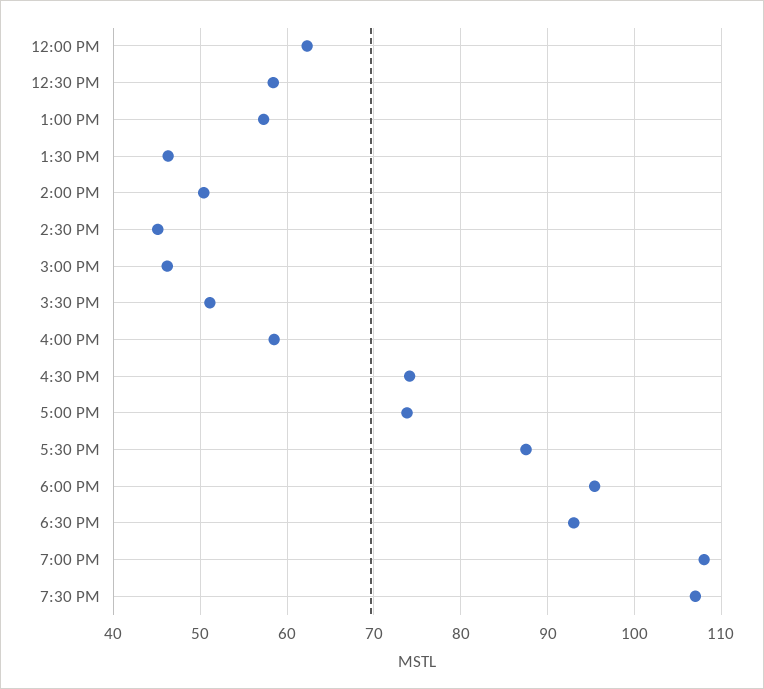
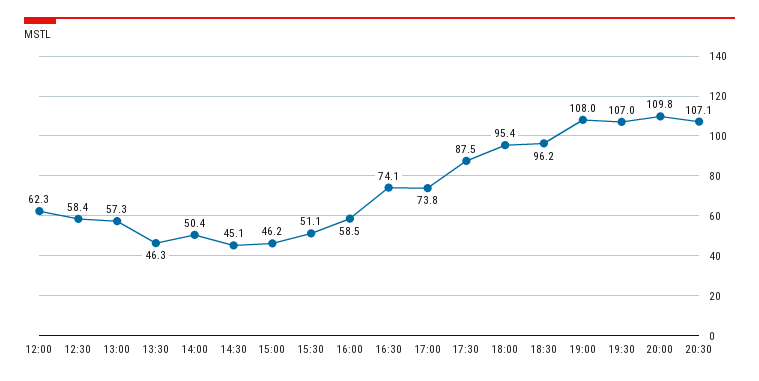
6:30 PM: 93 -> 96.2
20:00: none -> 109.8
20:30: none -> 107.1

